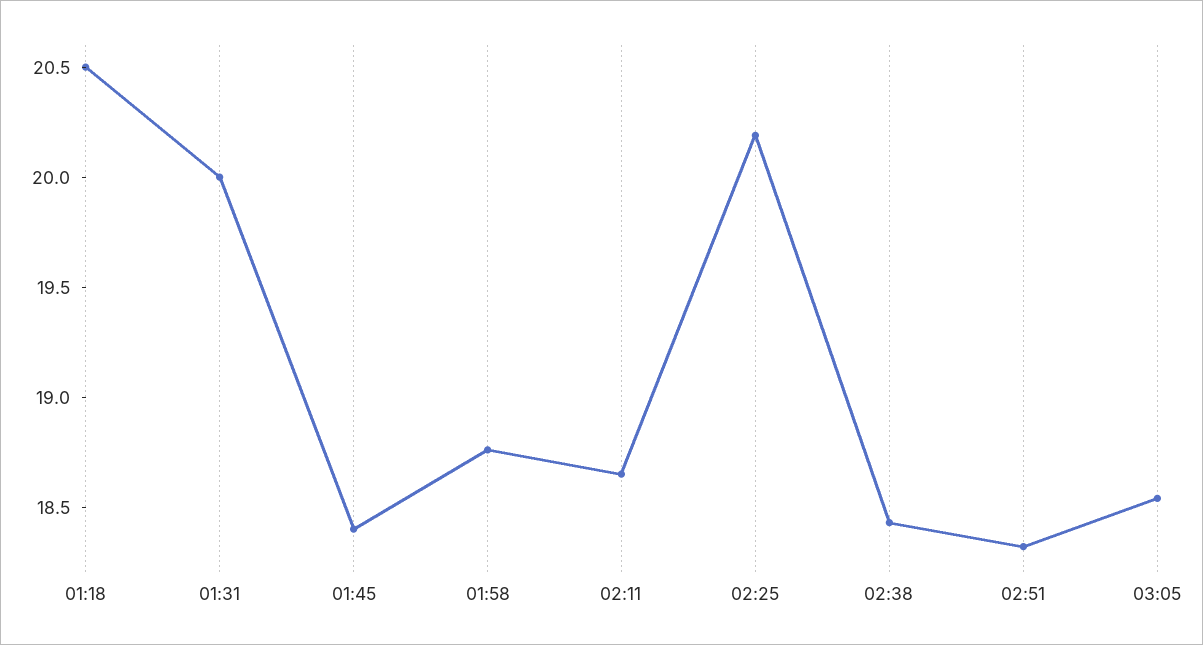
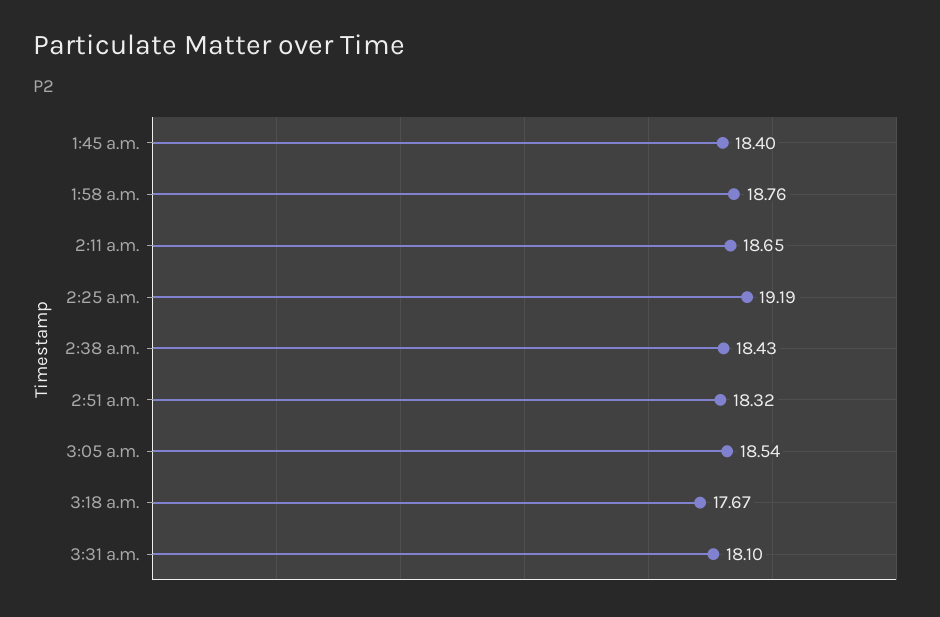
01:18: 20.5 -> none
01:31: 20 -> none
02:25: 20.2 -> 19.19
3:18 a.m.: none -> 17.67
3:31 a.m.: none -> 18.1

